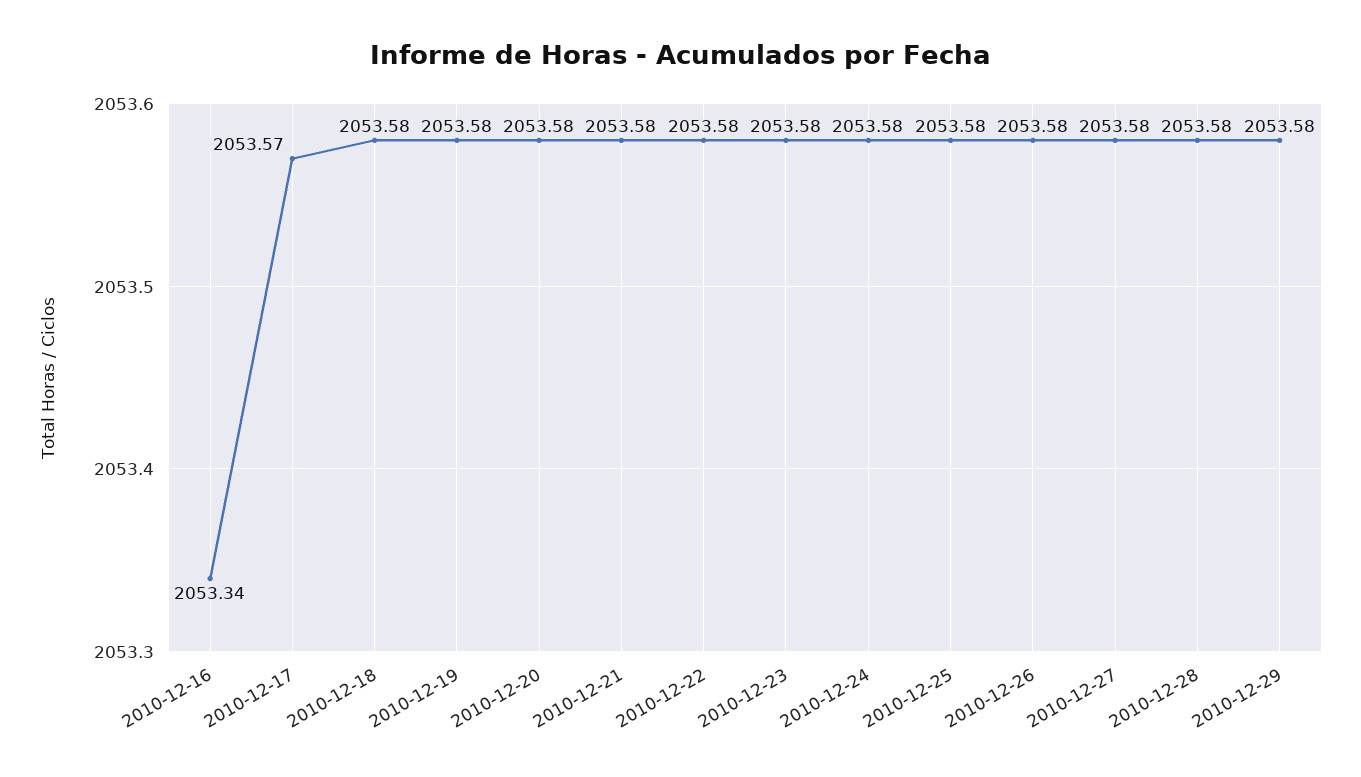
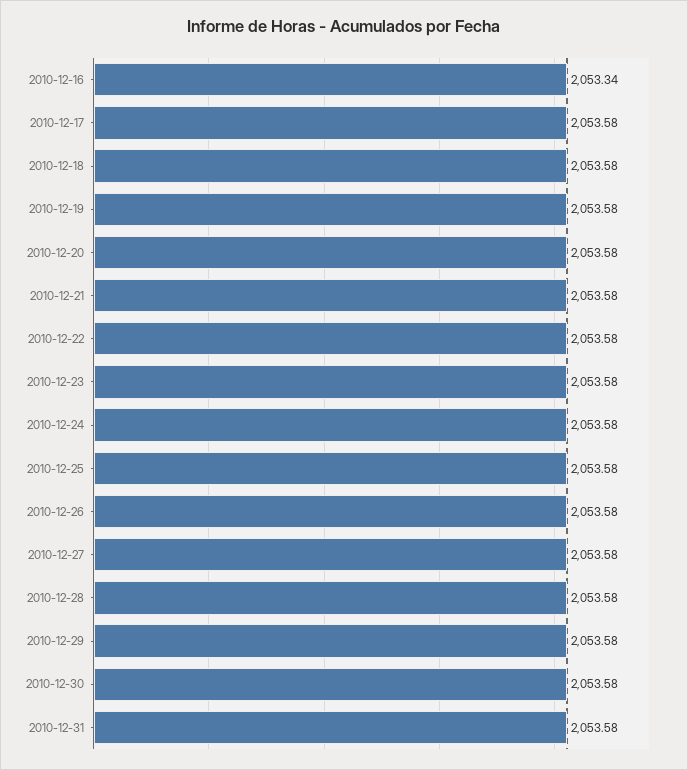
2010-12-17: 2053.57 -> 2053.58
2010-12-30: none -> 2053.58
2010-12-31: none -> 2053.58

